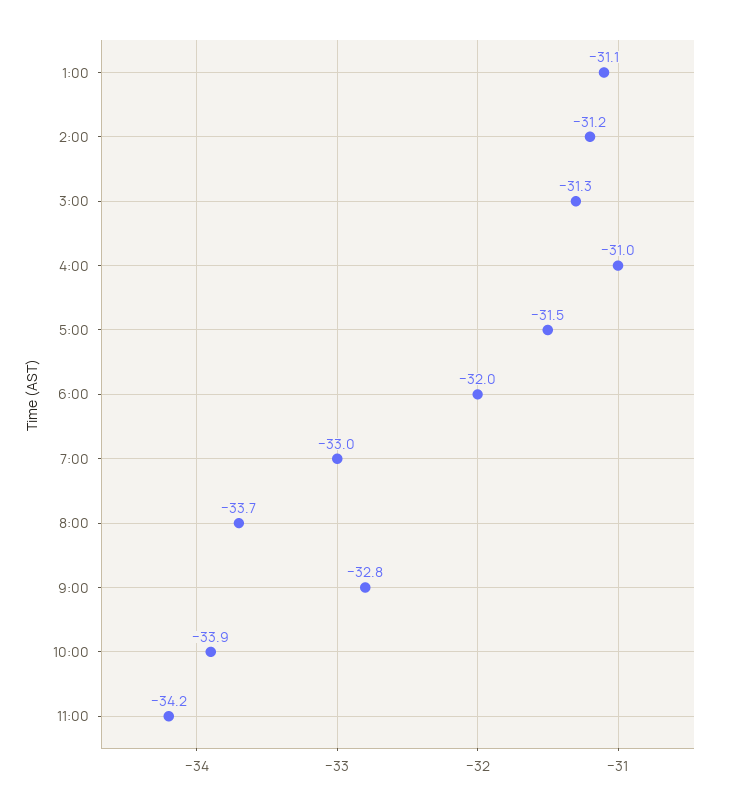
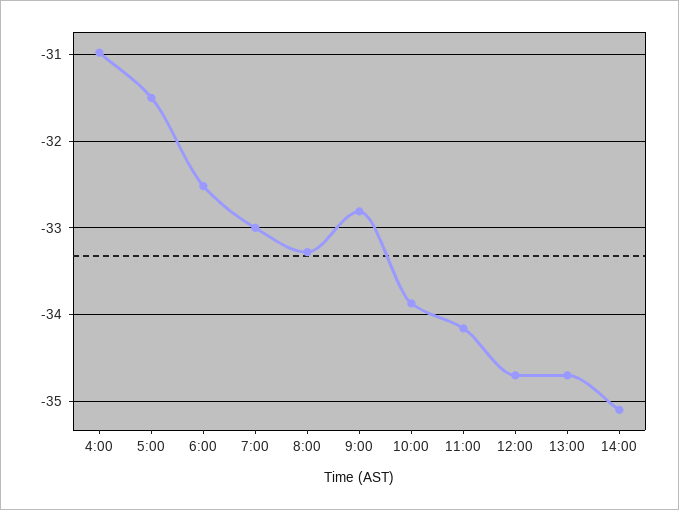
1:00: -31.1 -> none
2:00: -31.2 -> none
3:00: -31.3 -> none
6:00: -32 -> -32.5
8:00: -33.7 -> -33.3
12:00: none -> -34.7
13:00: none -> -34.7
14:00: none -> -35.1

